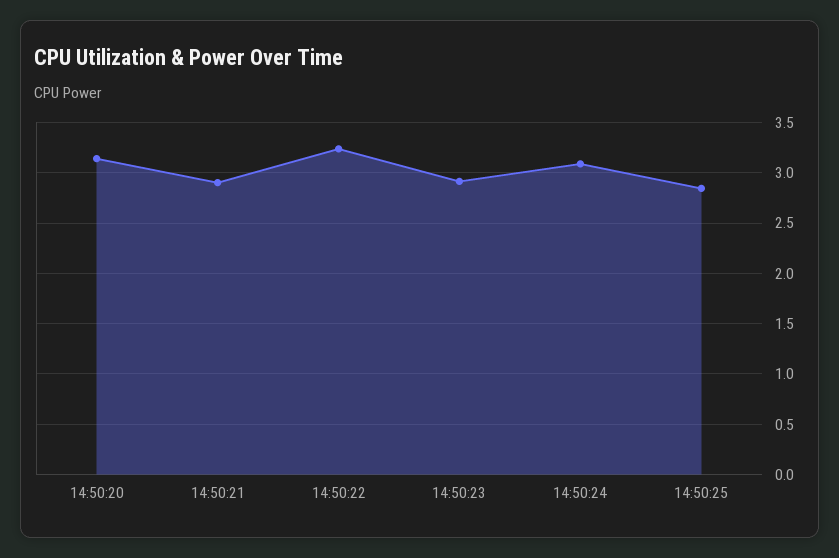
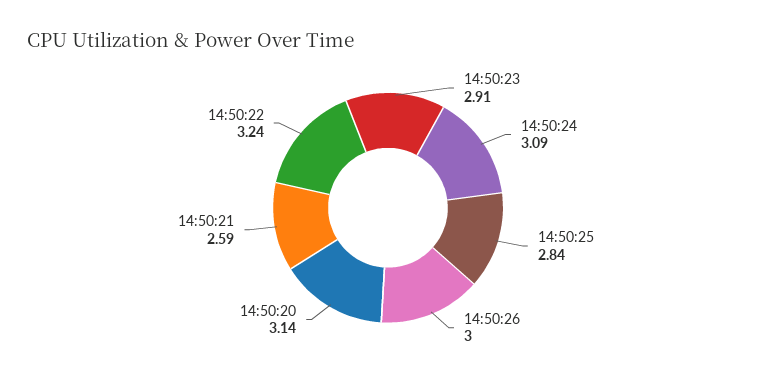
14:50:21: 2.9 -> 2.59
14:50:26: none -> 3

